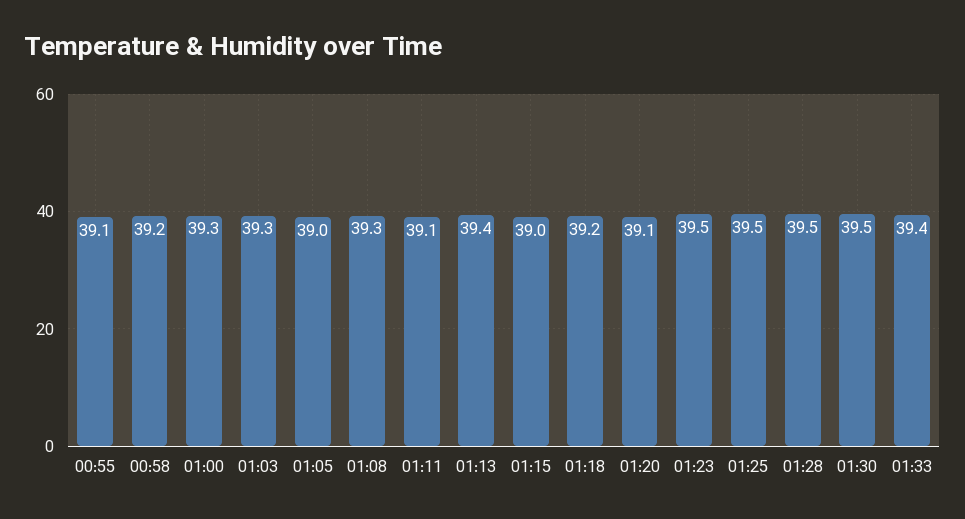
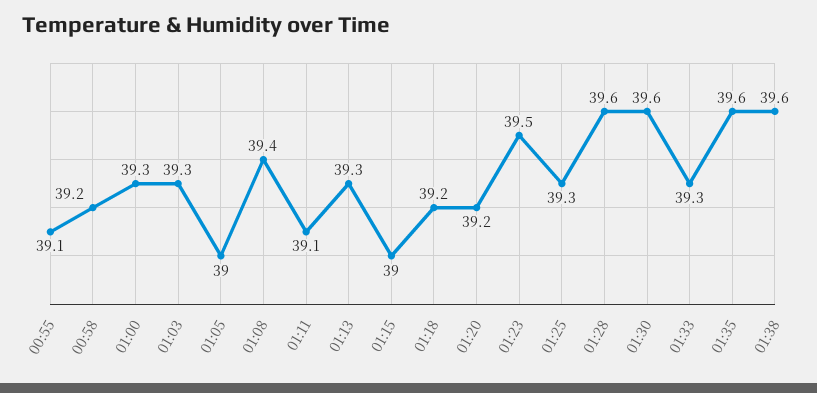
01:08: 39.3 -> 39.4
01:13: 39.4 -> 39.3
01:20: 39.1 -> 39.2
01:25: 39.5 -> 39.3
01:28: 39.5 -> 39.6
01:30: 39.5 -> 39.6
01:33: 39.4 -> 39.3
01:35: none -> 39.6
01:38: none -> 39.6

